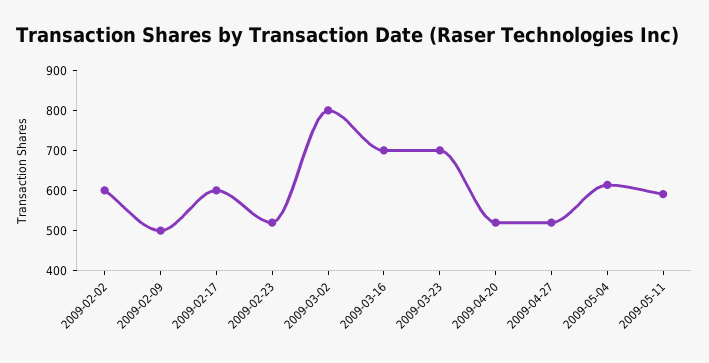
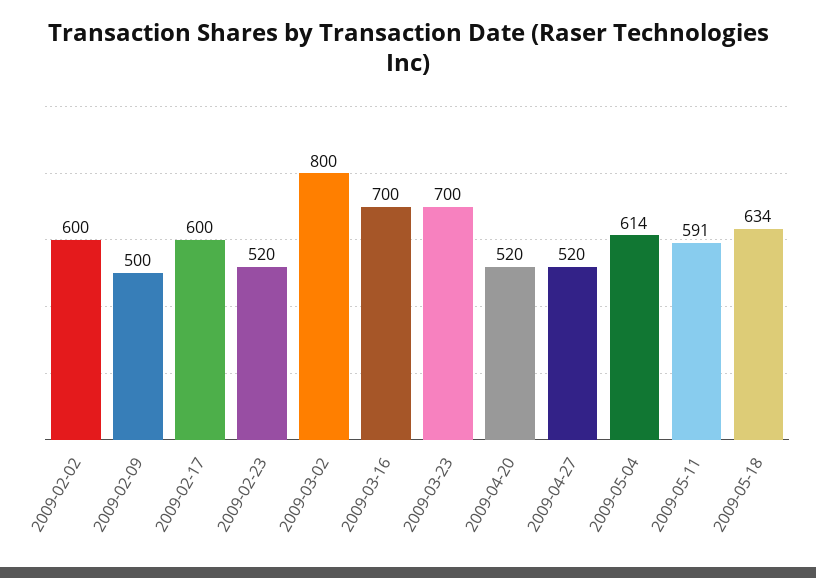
2009-05-18: none -> 634

